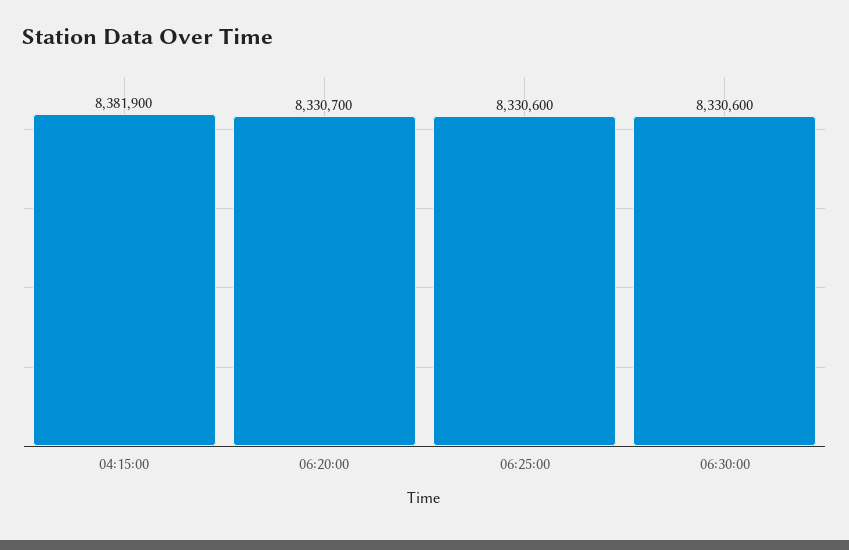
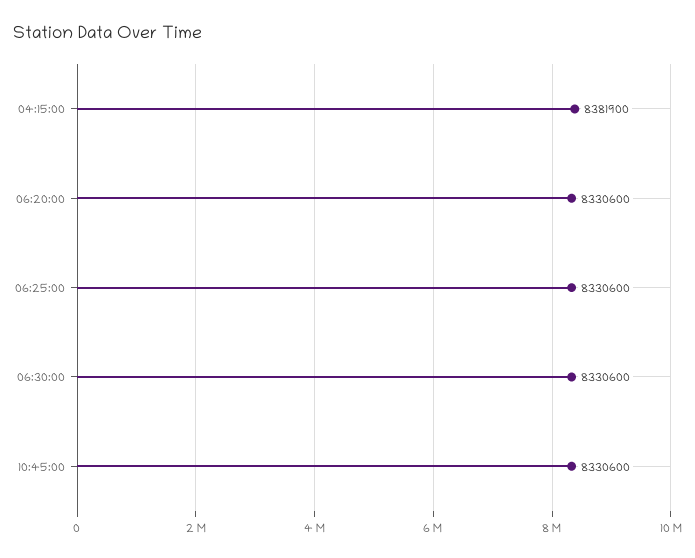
06:20:00: 8330700 -> 8330600
10:45:00: none -> 8330600

